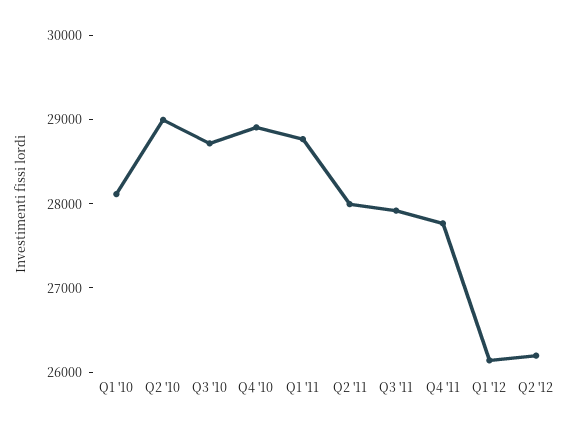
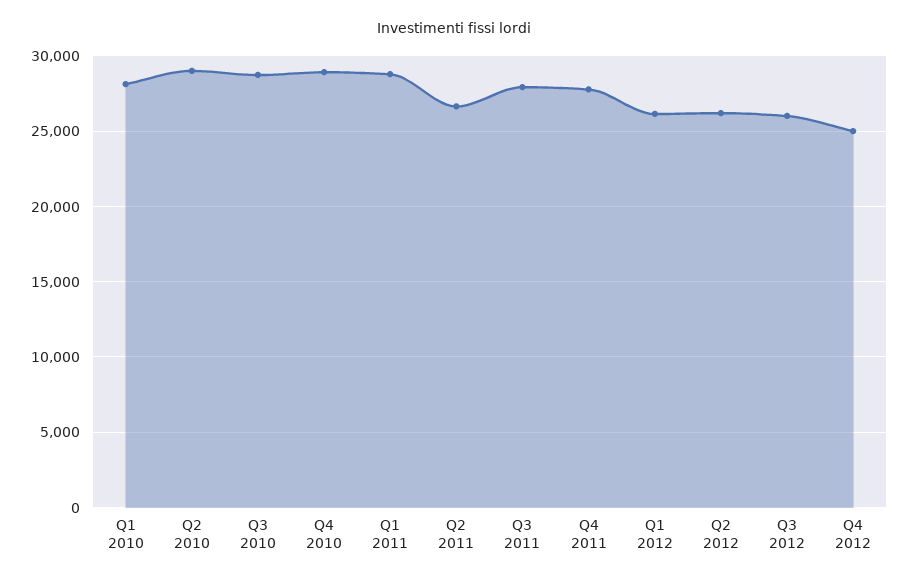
Q2 '11: 28000 -> 26500
Q3 2012: none -> 26000
Q4 2012: none -> 25000

